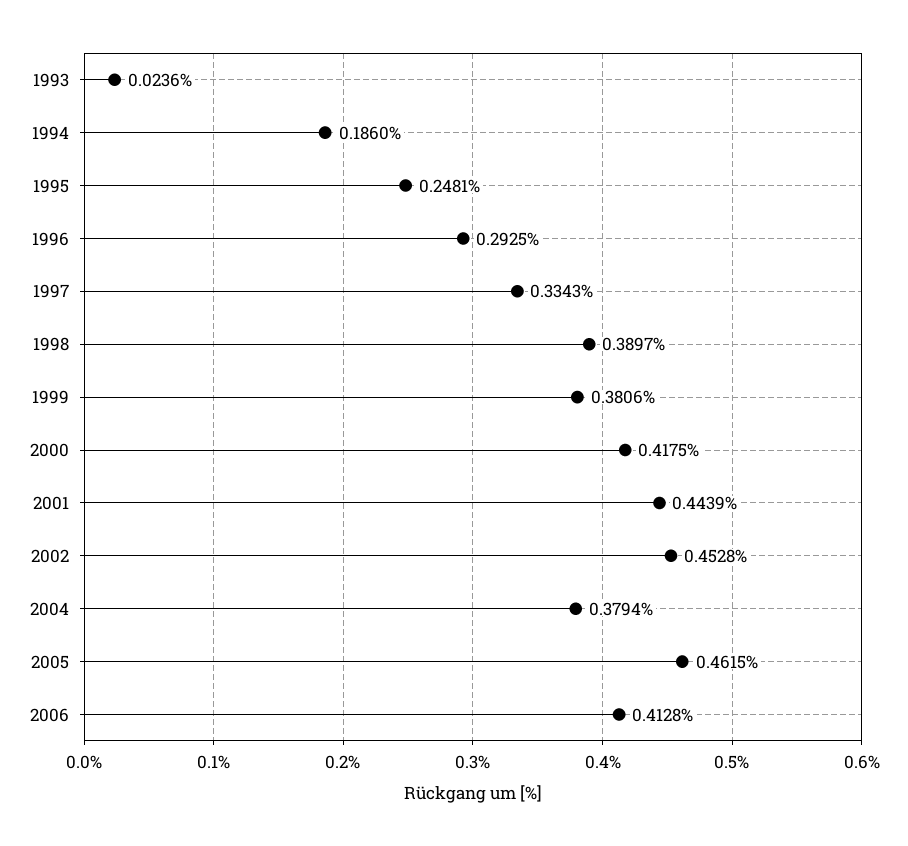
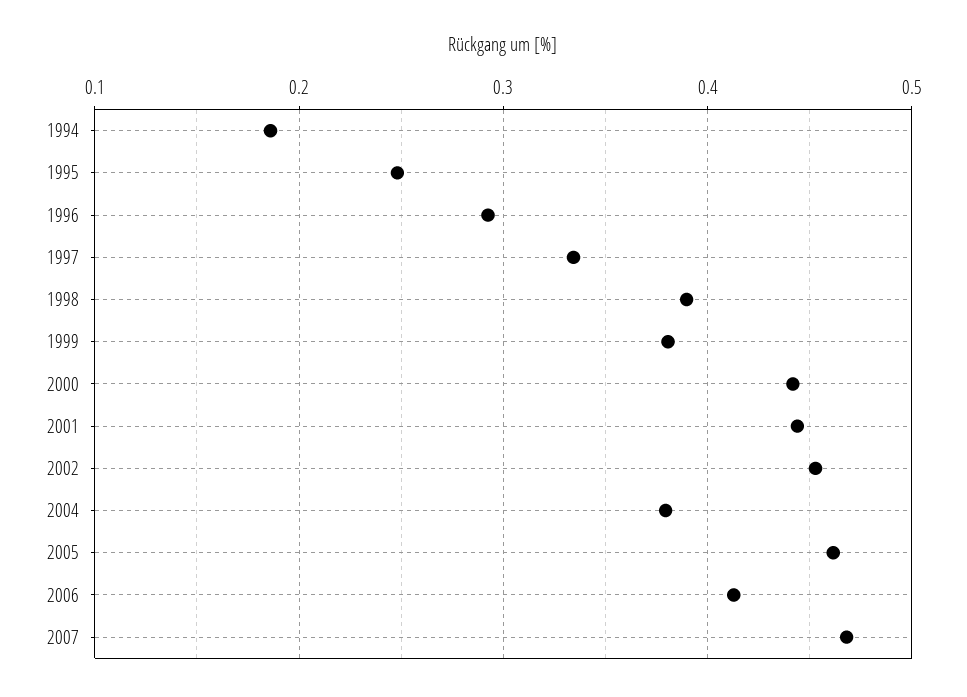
1993: 0.0236 -> none
2000: 0.4175 -> 0.44
2007: none -> 0.47

